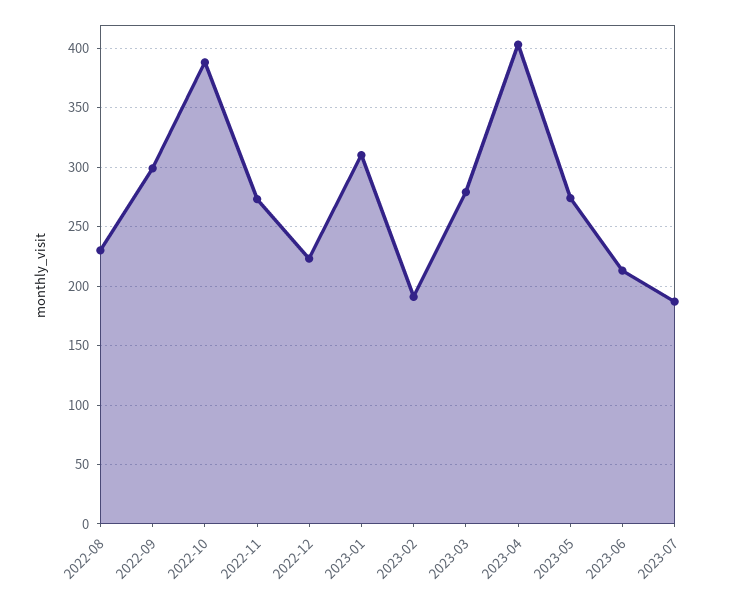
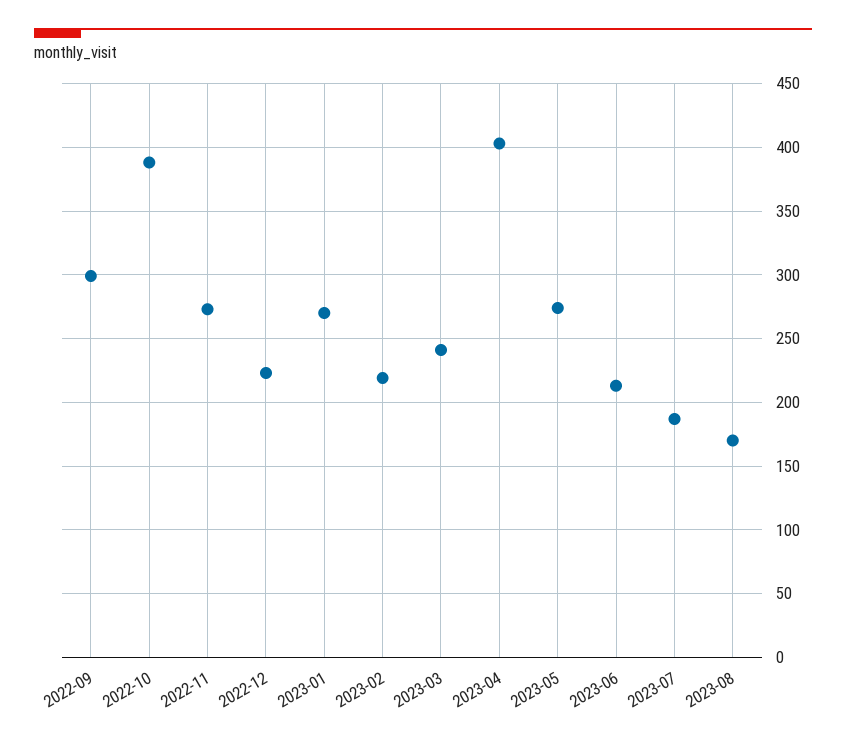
2022-08: 230 -> none
2023-01: 310 -> 270
2023-02: 190 -> 220
2023-03: 280 -> 240
2023-08: none -> 170

